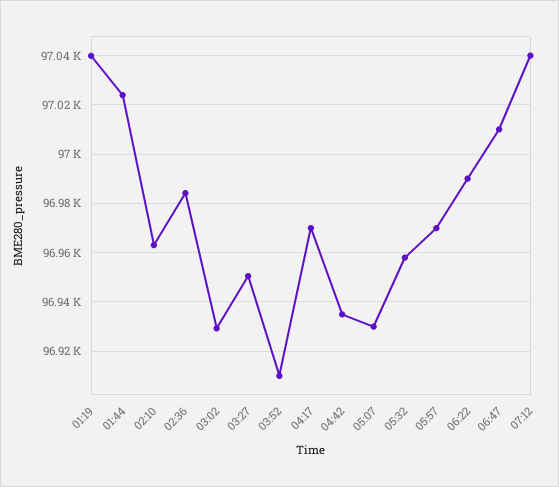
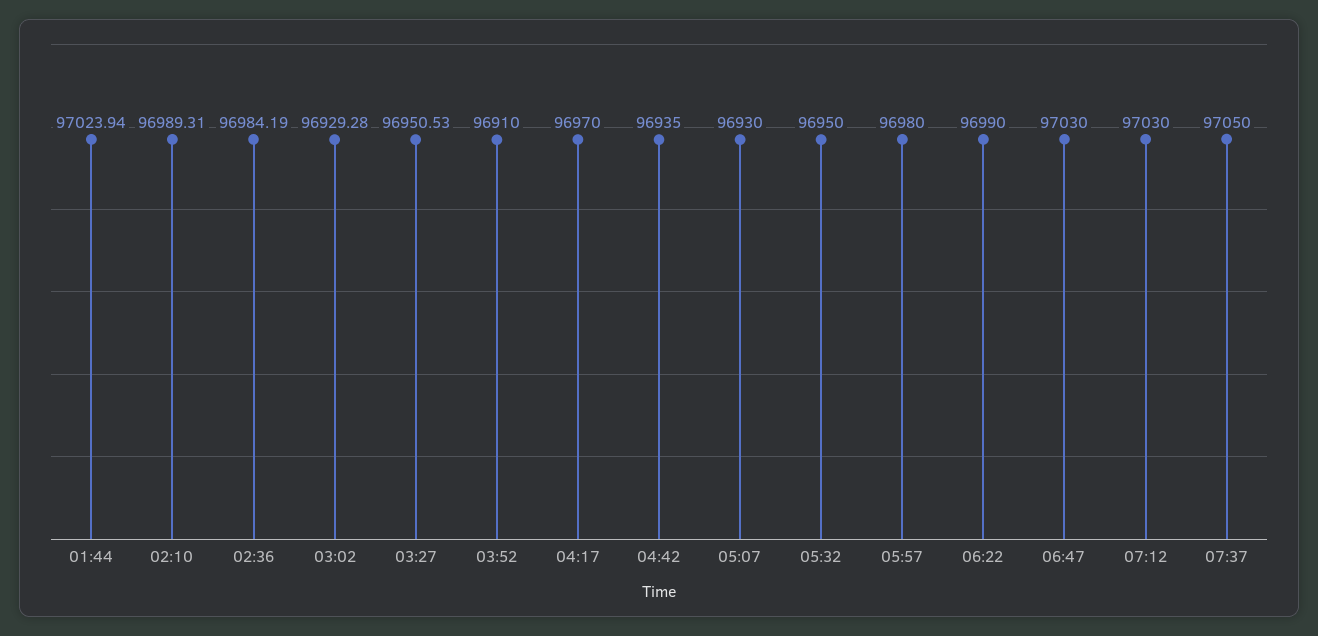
01:19: 97040 -> none
02:10: 96962.5 -> 96989.31
05:32: 96957.5 -> 96950
05:57: 96970 -> 96980
06:47: 97010 -> 97030
07:12: 97040 -> 97030
07:37: none -> 97050

